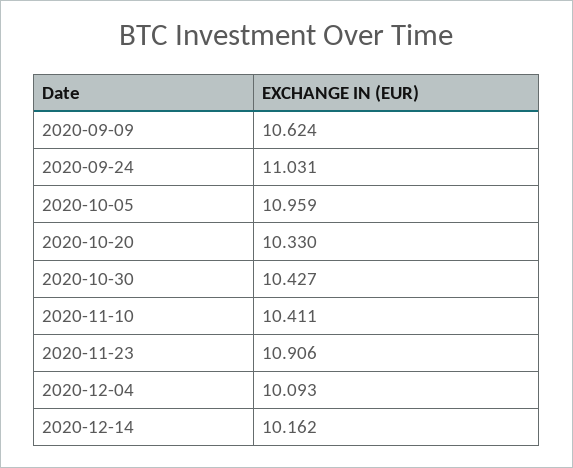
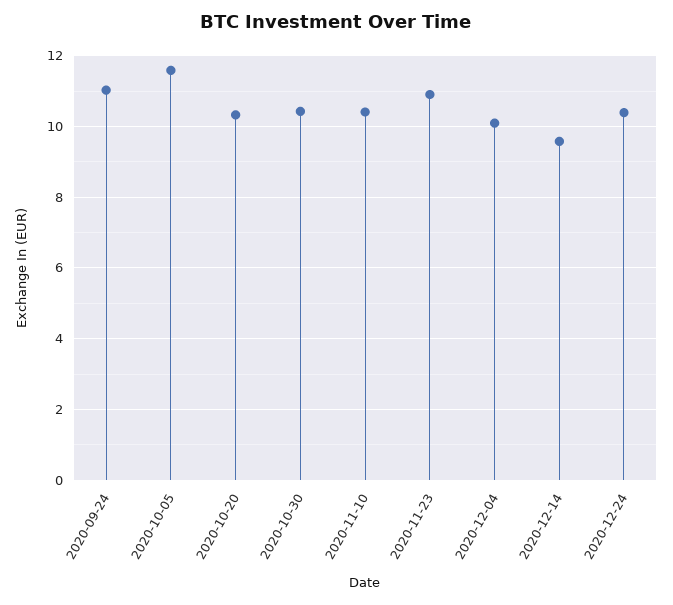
2020-09-09: 10.624 -> none
2020-10-05: 10.959 -> 11.6
2020-12-14: 10.162 -> 9.6
2020-12-24: none -> 10.4

